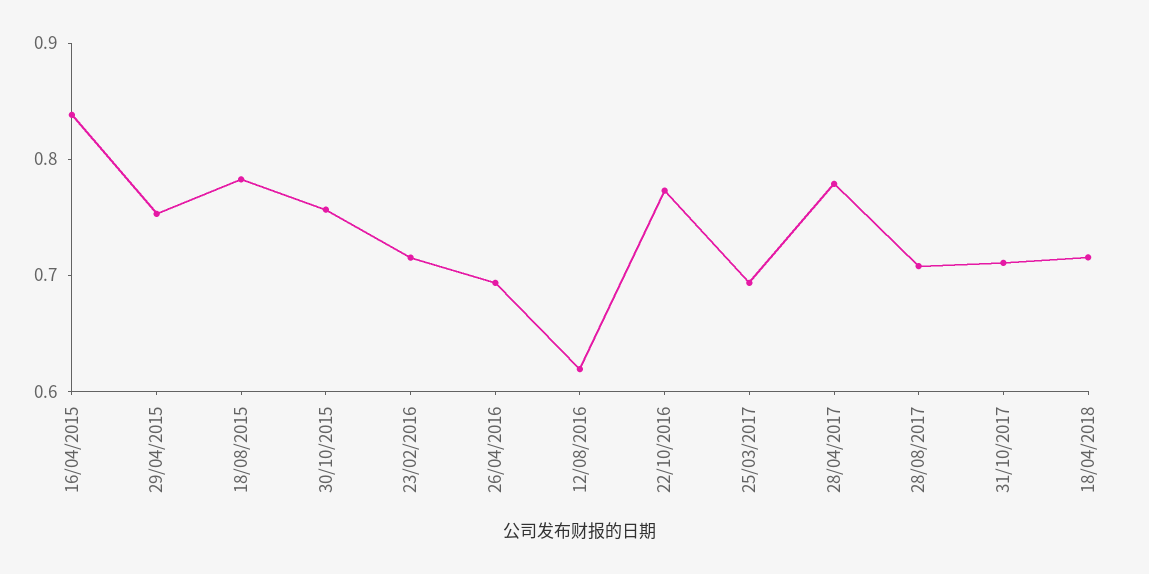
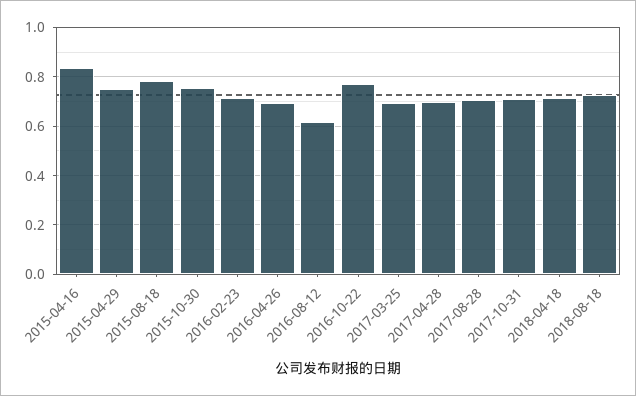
28/04/2017: 0.78 -> 0.7
2018-08-18: none -> 0.725

